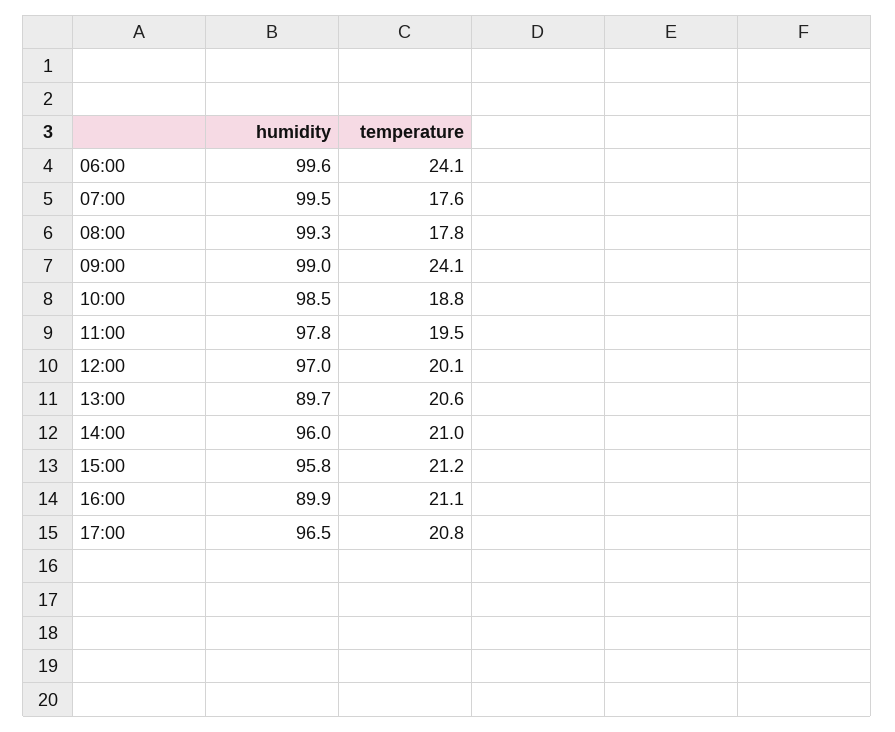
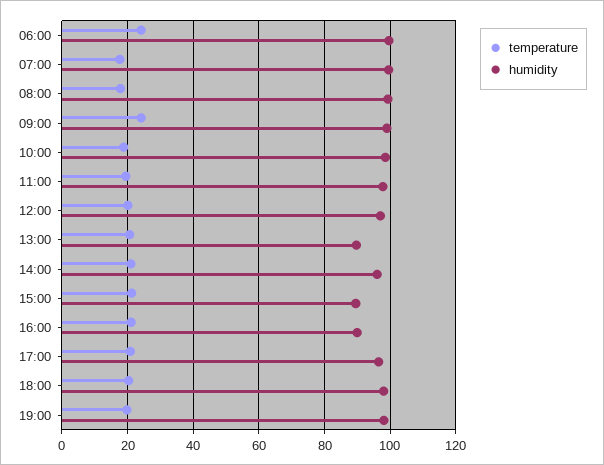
humidity, 15:00: 95.8 -> 90
temperature, 18:00: none -> 20
humidity, 18:00: none -> 98
temperature, 19:00: none -> 20
humidity, 19:00: none -> 98

